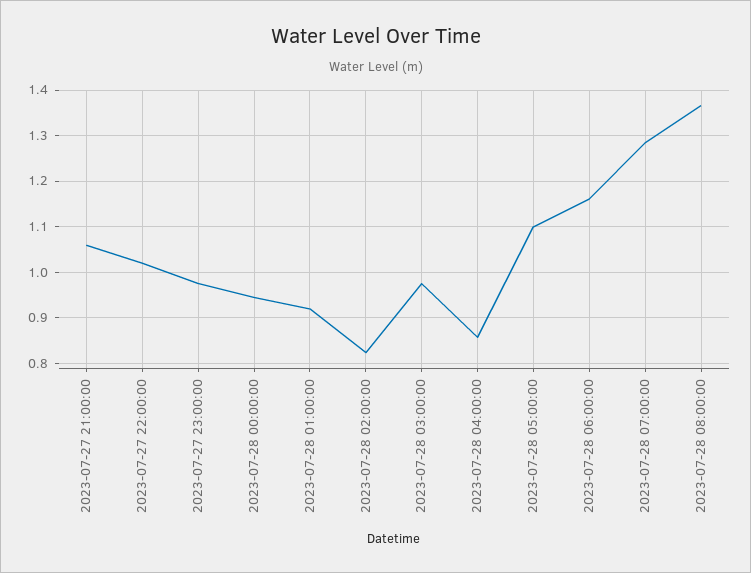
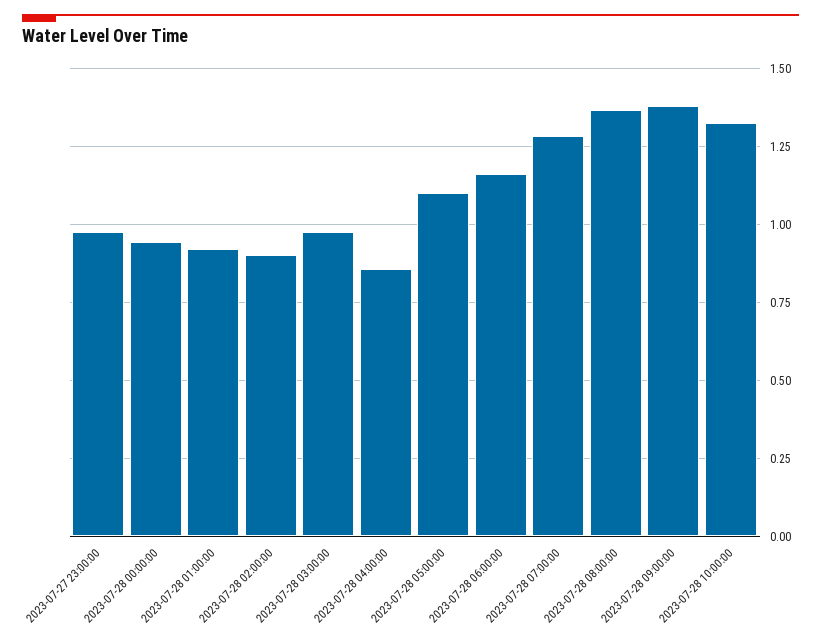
2023-07-27 21:00:00: 1.06 -> none
2023-07-27 22:00:00: 1.02 -> none
2023-07-28 02:00:00: 0.82 -> 0.9
2023-07-28 09:00:00: none -> 1.375
2023-07-28 10:00:00: none -> 1.325

